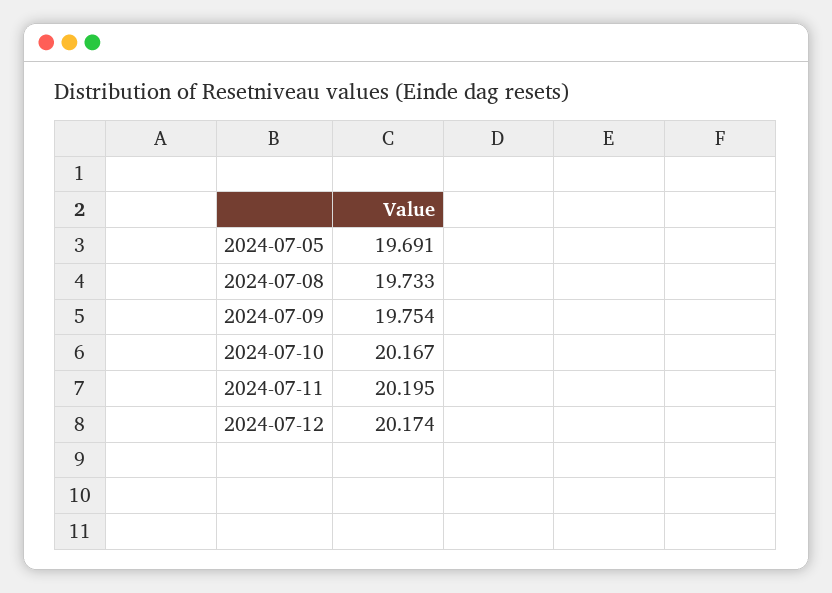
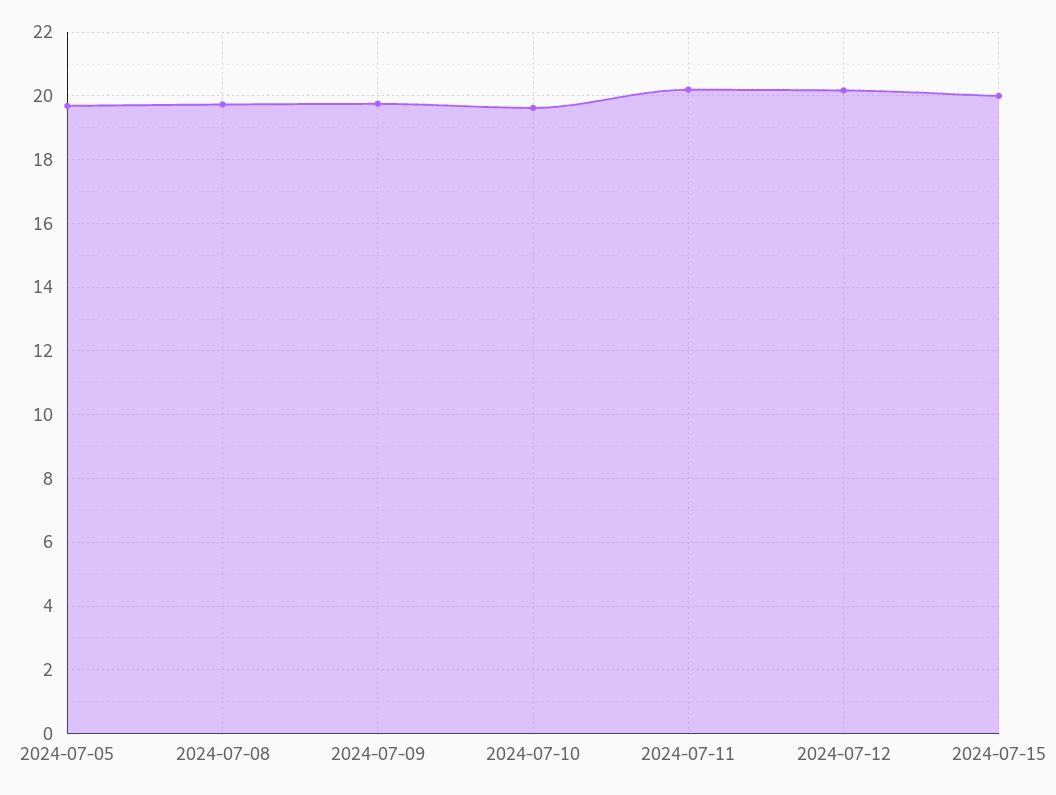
2024-07-10: 20.167 -> 19.6
2024-07-15: none -> 20

